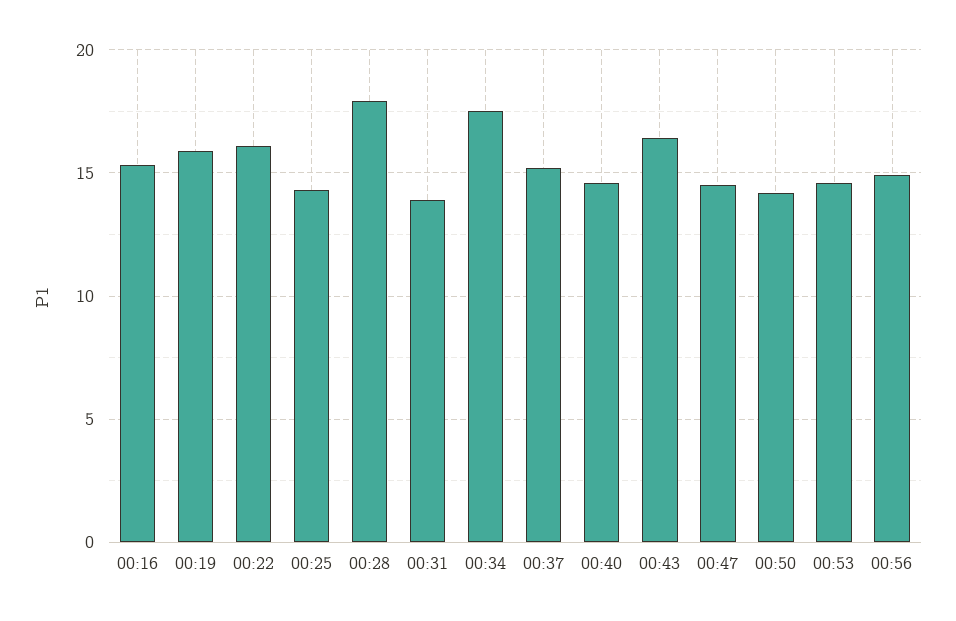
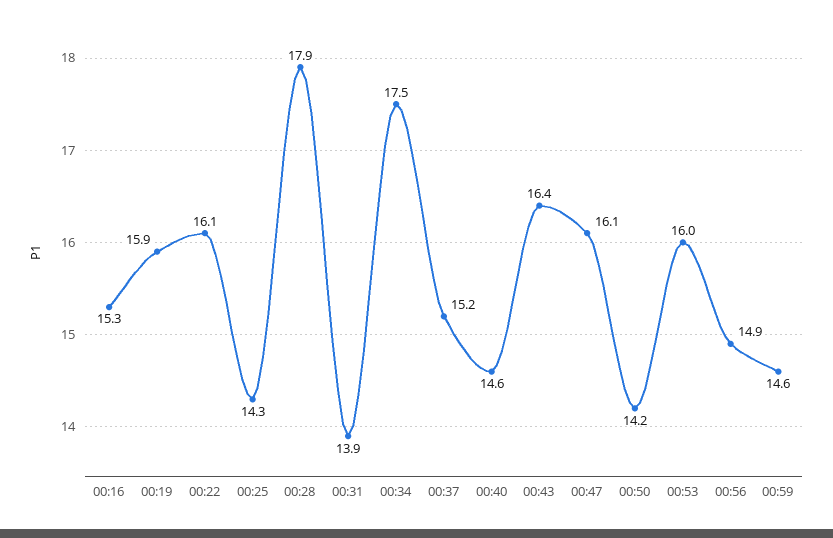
00:47: 14.5 -> 16.1
00:53: 14.5 -> 16
00:59: none -> 14.6

